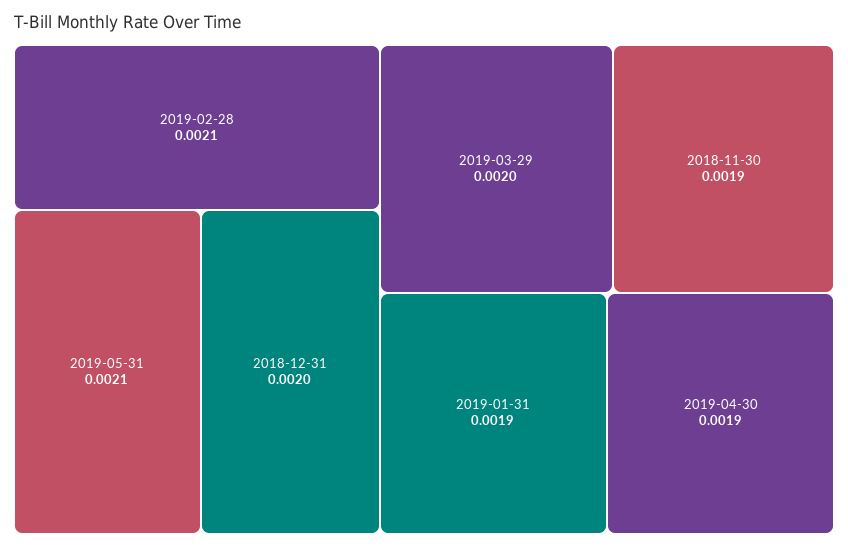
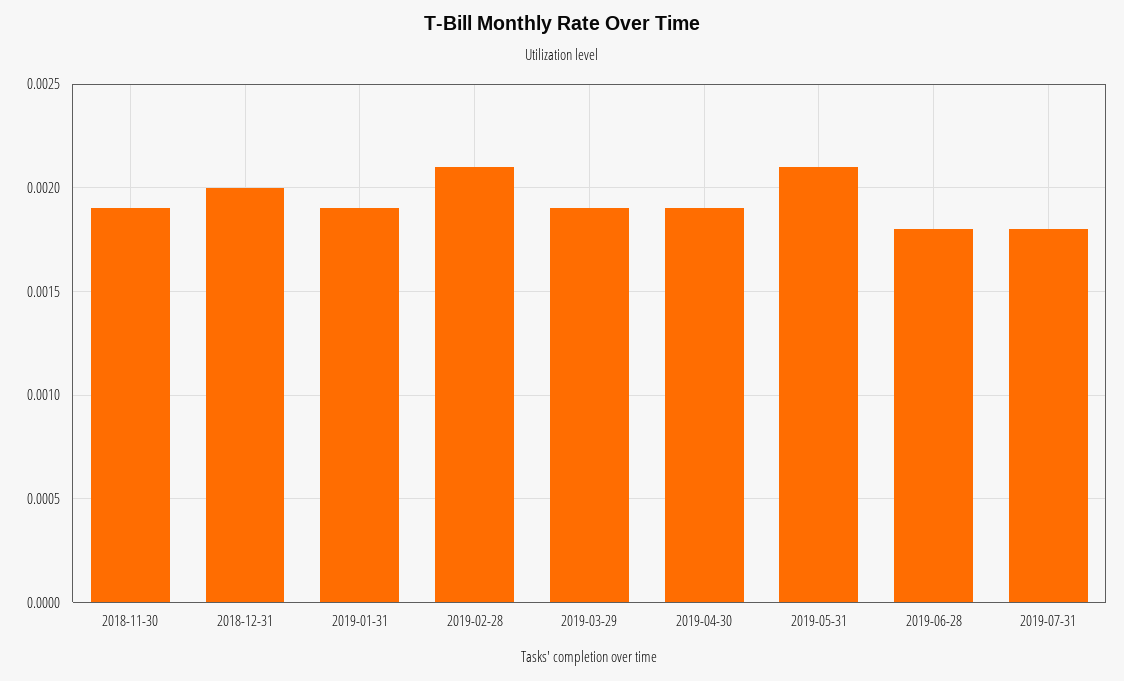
2019-03-29: 0.002 -> 0.0019
2019-06-28: none -> 0.0018
2019-07-31: none -> 0.0018

